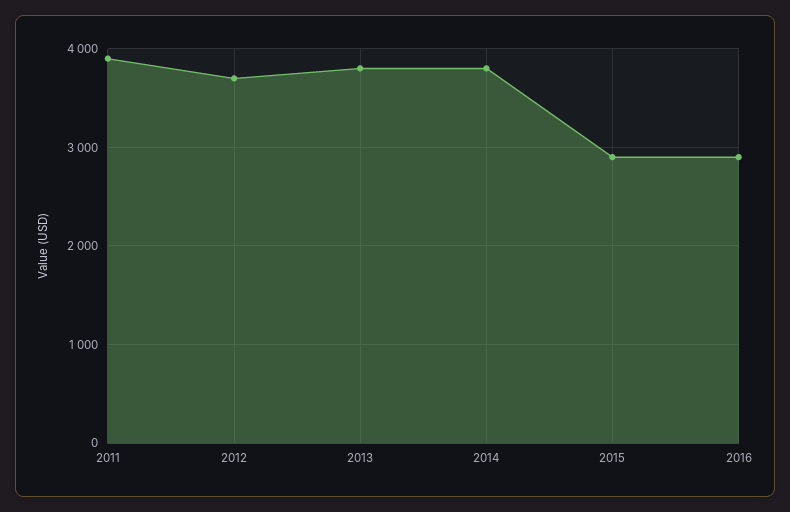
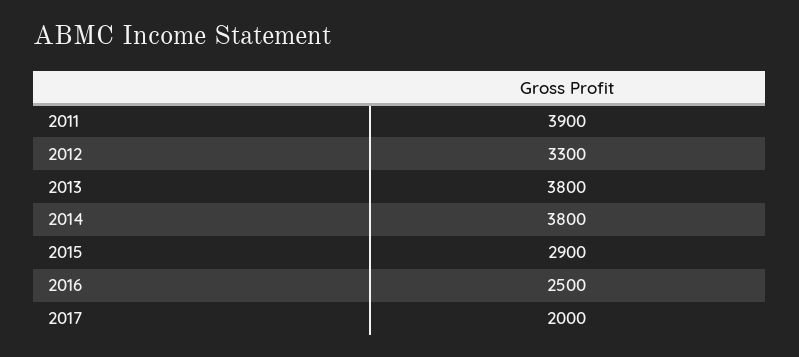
2012: 3700 -> 3300
2016: 2900 -> 2500
2017: none -> 2000

